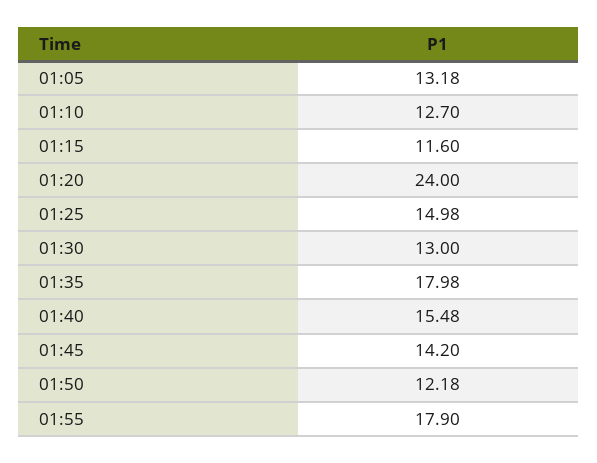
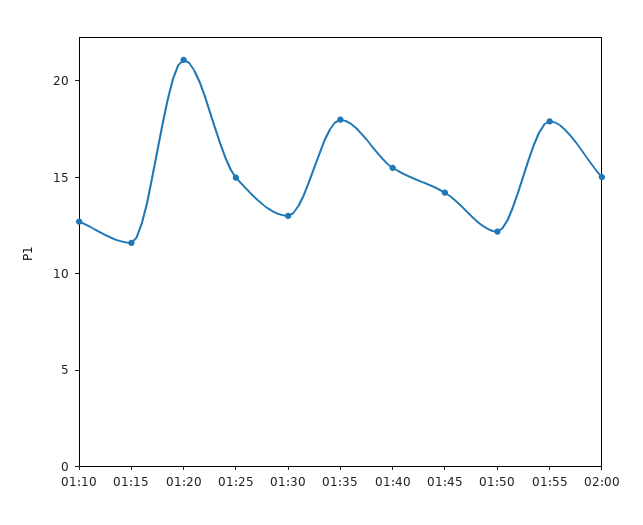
01:05: 13.18 -> none
01:20: 24 -> 21
02:00: none -> 15

